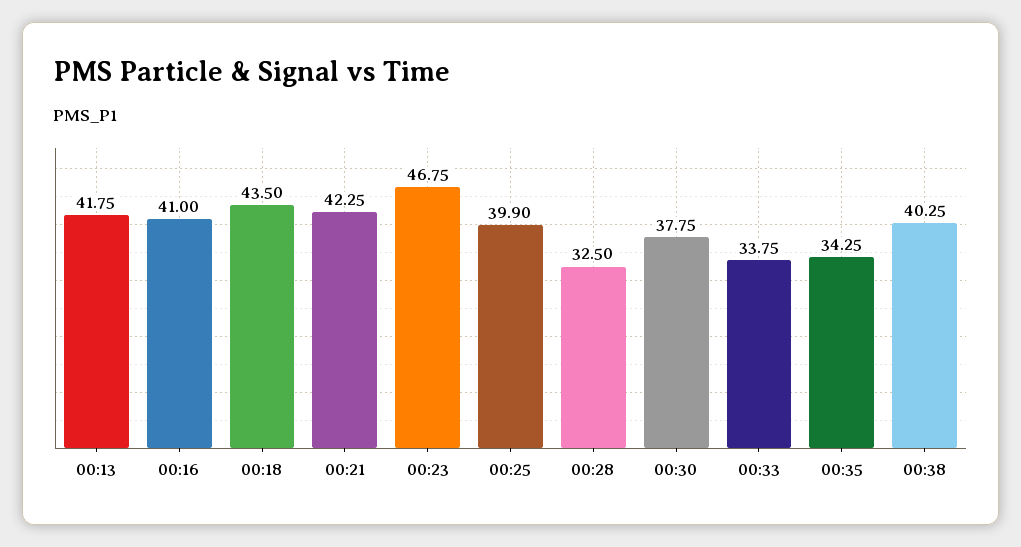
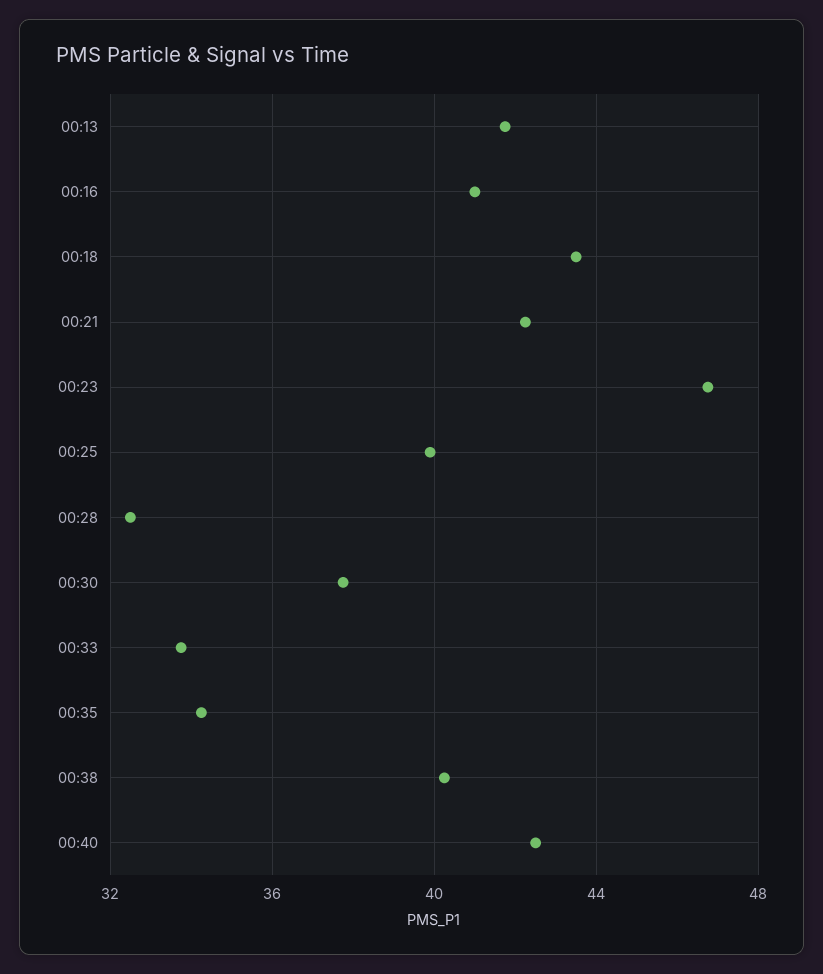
00:40: none -> 42.5

